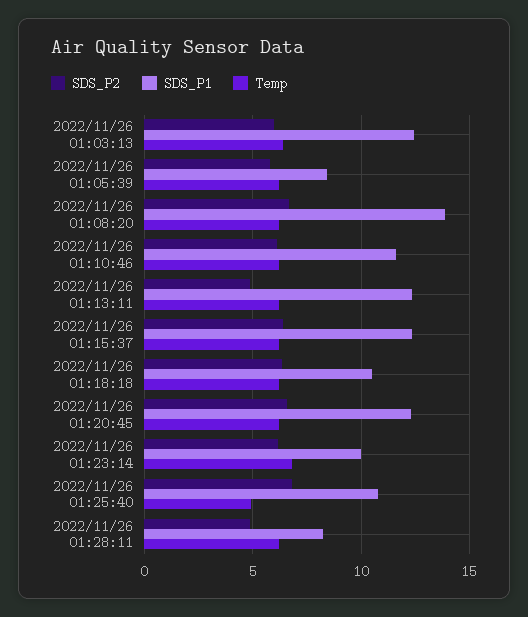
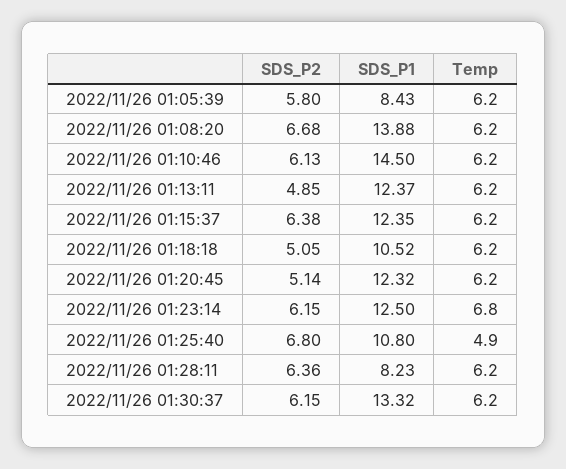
SDS_P2, 2022/11/26 01:03:13: 6 -> none
SDS_P1, 2022/11/26 01:03:13: 12.5 -> none
Temp, 2022/11/26 01:03:13: 6.5 -> none
SDS_P1, 2022/11/26 01:10:46: 11.5 -> 14.5
SDS_P2, 2022/11/26 01:18:18: 6.5 -> 5.05
SDS_P2, 2022/11/26 01:20:45: 6.5 -> 5.14
SDS_P1, 2022/11/26 01:23:14: 10 -> 12.5
SDS_P2, 2022/11/26 01:28:11: 5 -> 6.36
SDS_P2, 2022/11/26 01:30:37: none -> 6.15
SDS_P1, 2022/11/26 01:30:37: none -> 13.32
Temp, 2022/11/26 01:30:37: none -> 6.2

